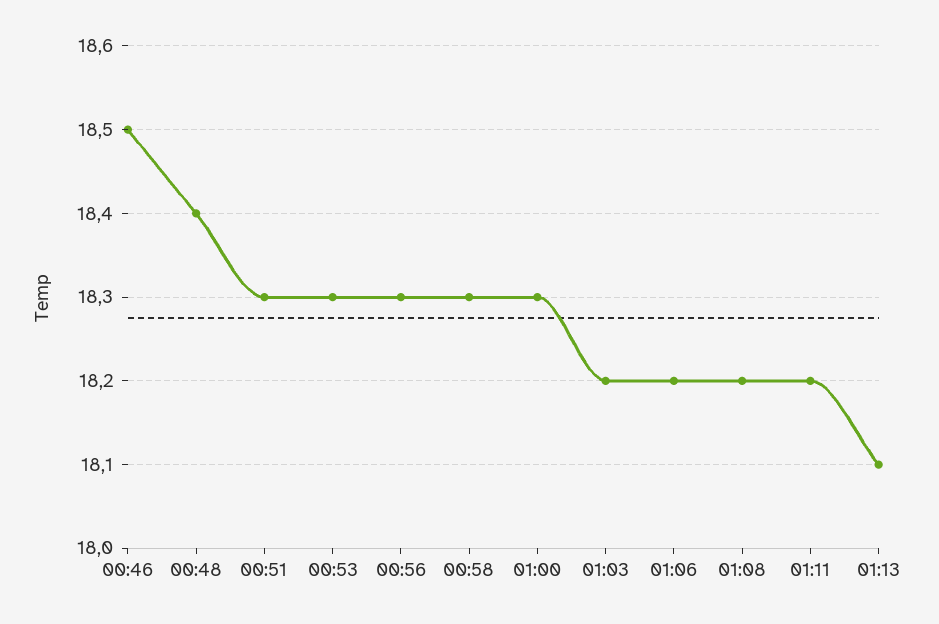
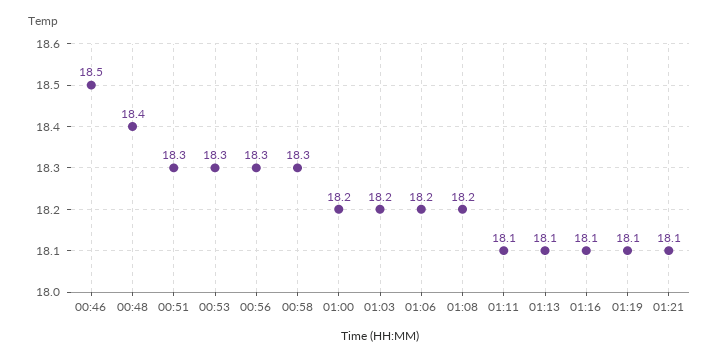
01:00: 18.3 -> 18.2
01:11: 18.2 -> 18.1
01:16: none -> 18.1
01:19: none -> 18.1
01:21: none -> 18.1

